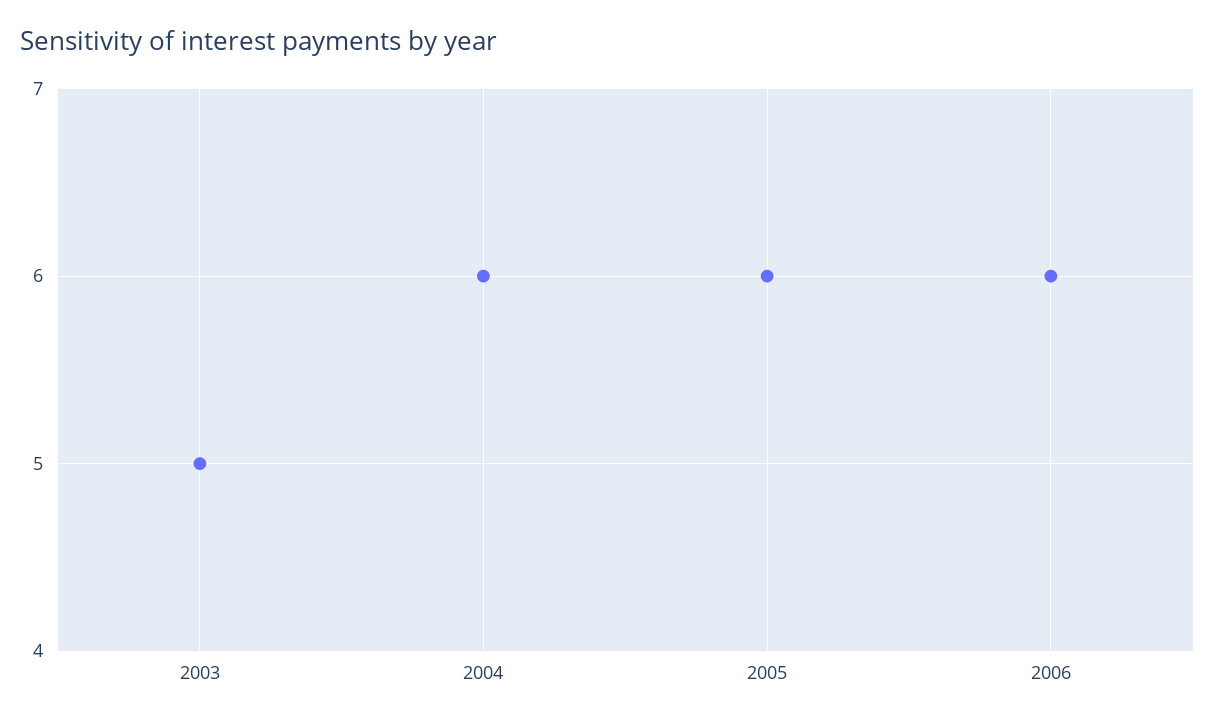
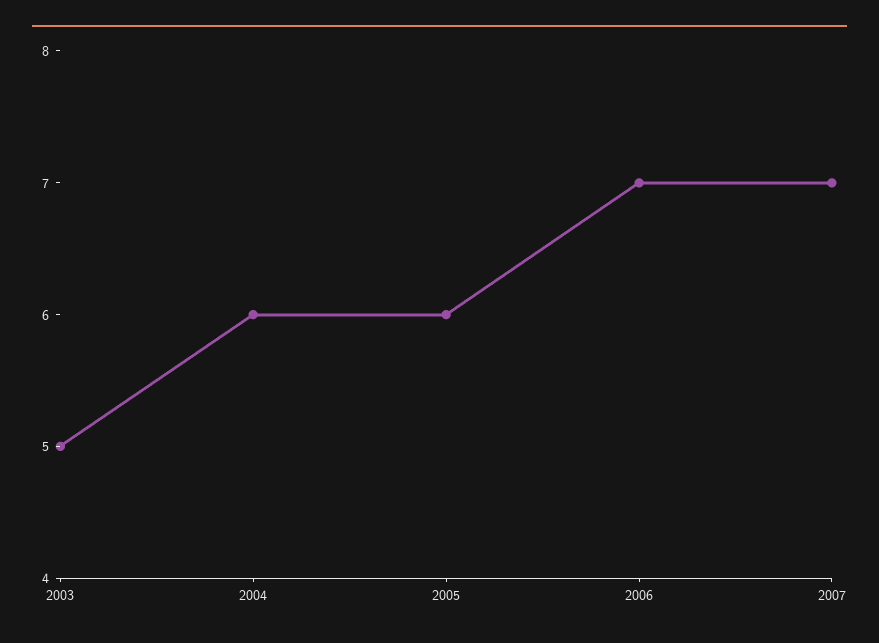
2006: 6 -> 7
2007: none -> 7

